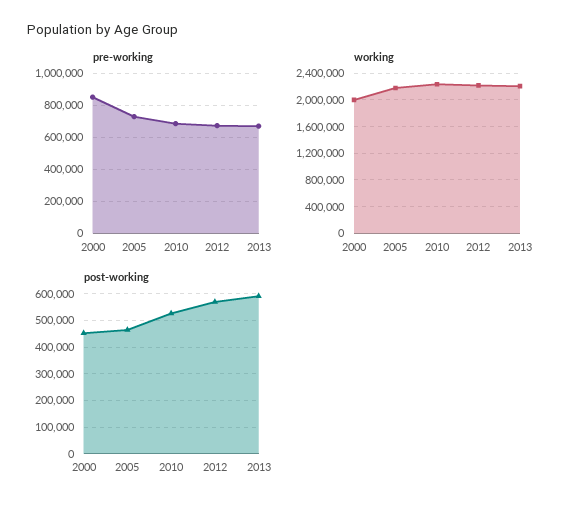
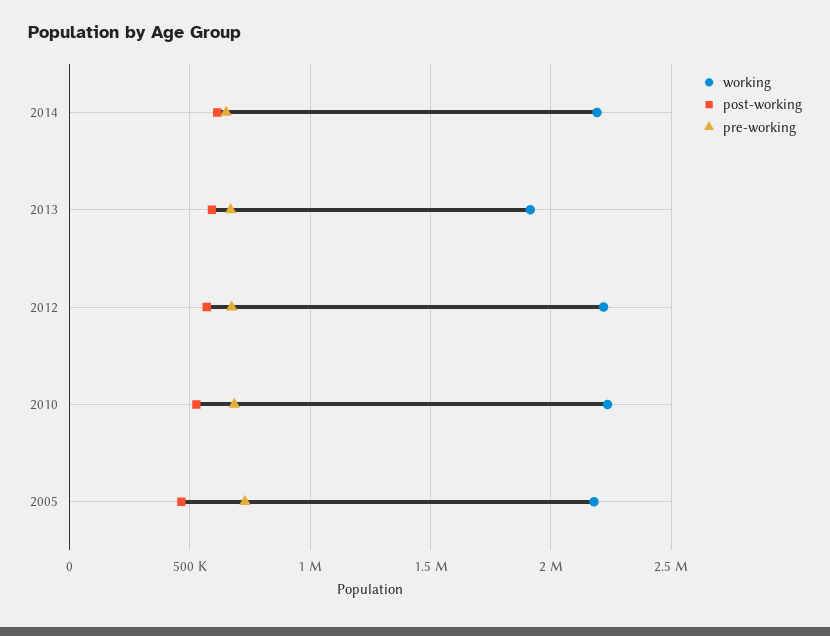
pre-working, 2000: 850000 -> none
working, 2000: 2000000 -> none
working, 2013: 2200000 -> 1900000
post-working, 2000: 450000 -> none
working, 2014: none -> 2200000
post-working, 2014: none -> 600000
pre-working, 2014: none -> 650000

